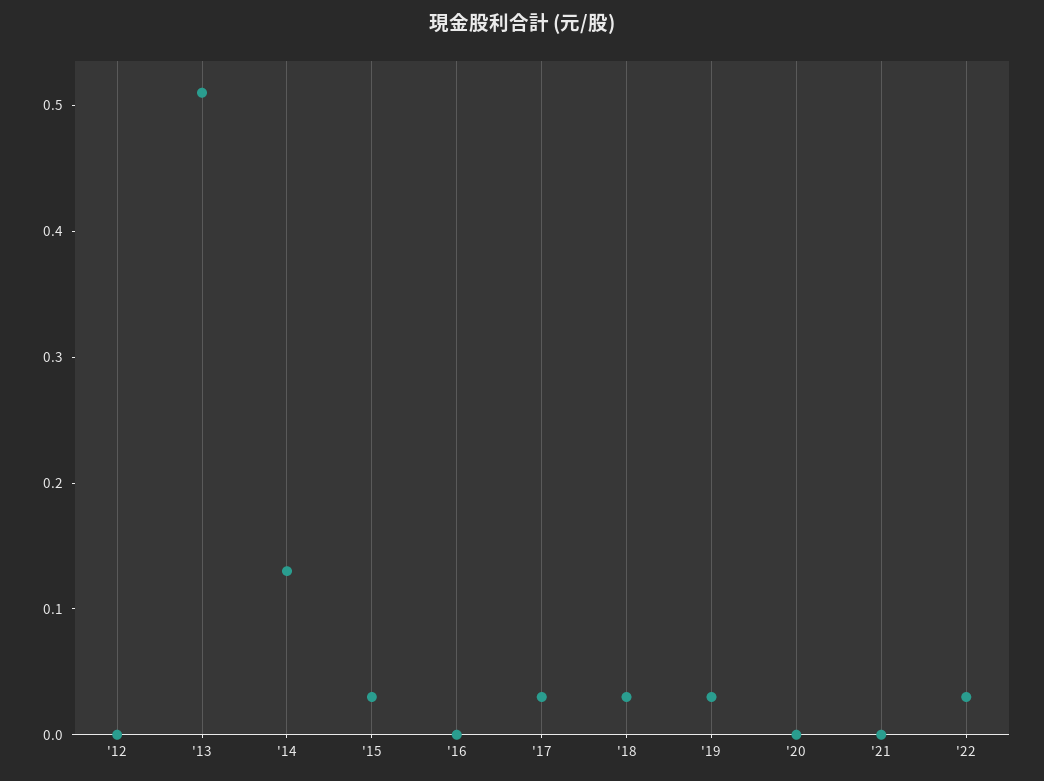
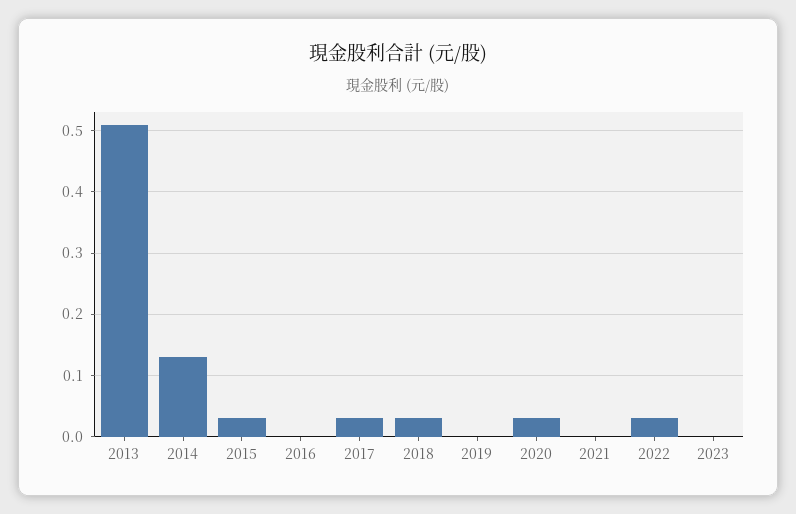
'12: 0 -> none
'19: 0.03 -> 0
'20: 0 -> 0.03
2023: none -> 0

